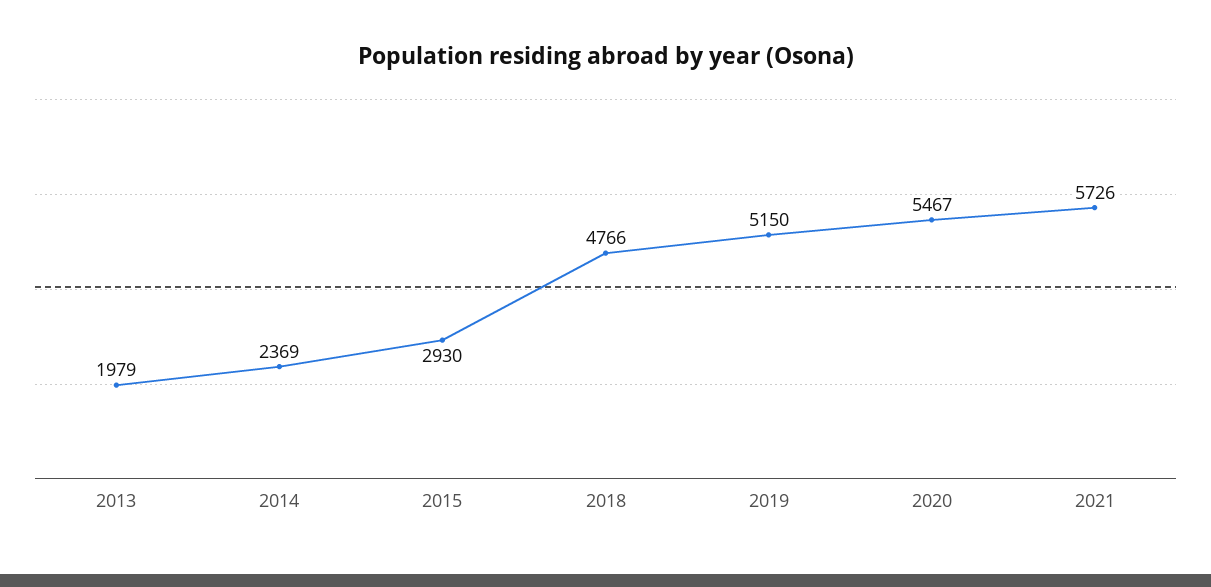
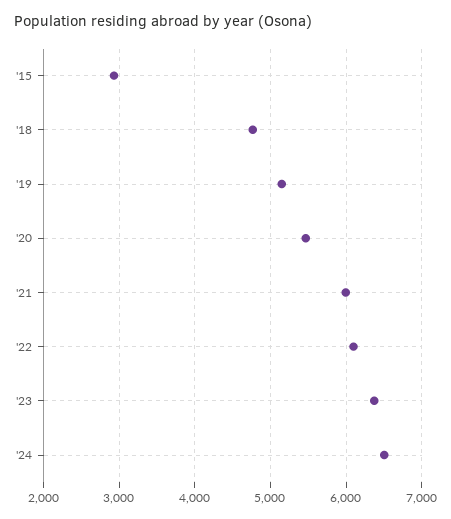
2013: 1979 -> none
2014: 2369 -> none
2021: 5726 -> 6000
'22: none -> 6100
'23: none -> 6400
'24: none -> 6500

